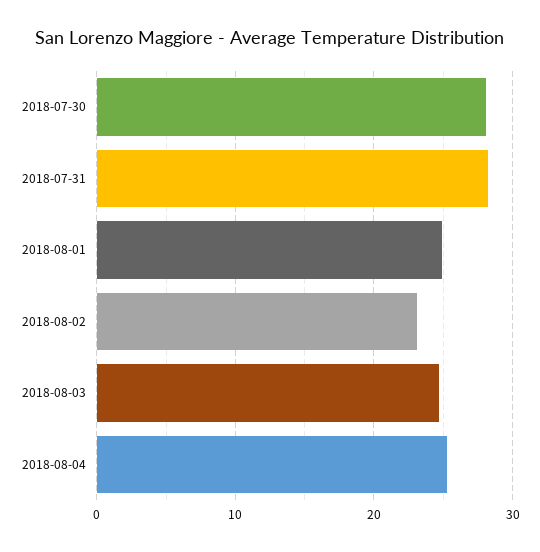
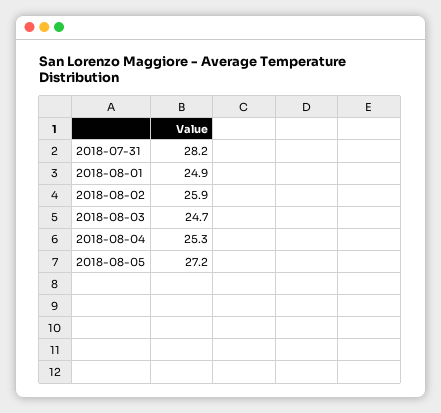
2018-07-30: 28 -> none
2018-08-02: 23 -> 25.9
2018-08-05: none -> 27.2

